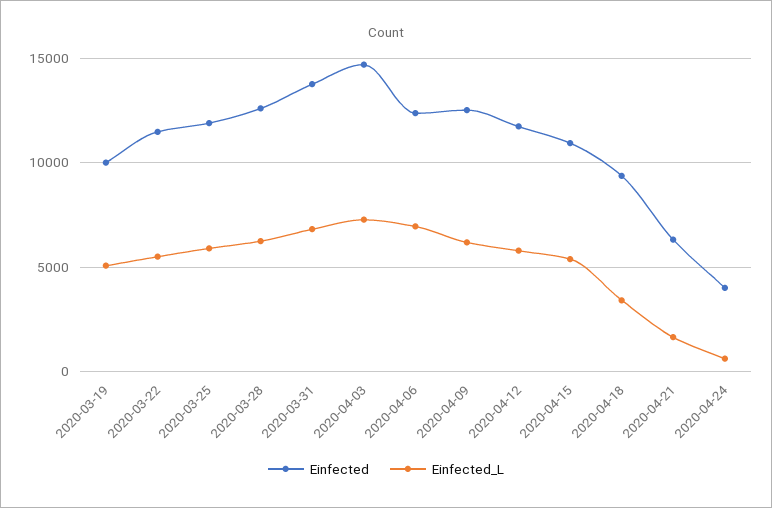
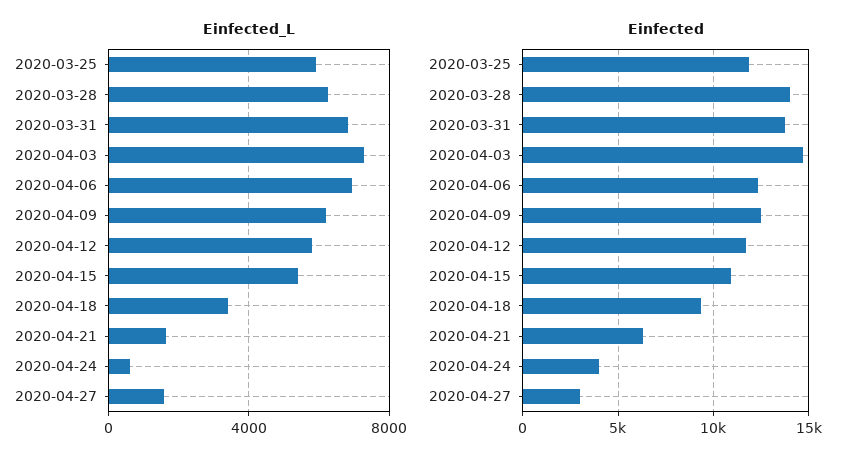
Einfected, 2020-03-19: 10000 -> none
Einfected_L, 2020-03-19: 5000 -> none
Einfected, 2020-03-22: 11500 -> none
Einfected_L, 2020-03-22: 5500 -> none
Einfected, 2020-03-28: 12500 -> 14000
Einfected_L, 2020-04-27: none -> 1500
Einfected, 2020-04-27: none -> 3000

